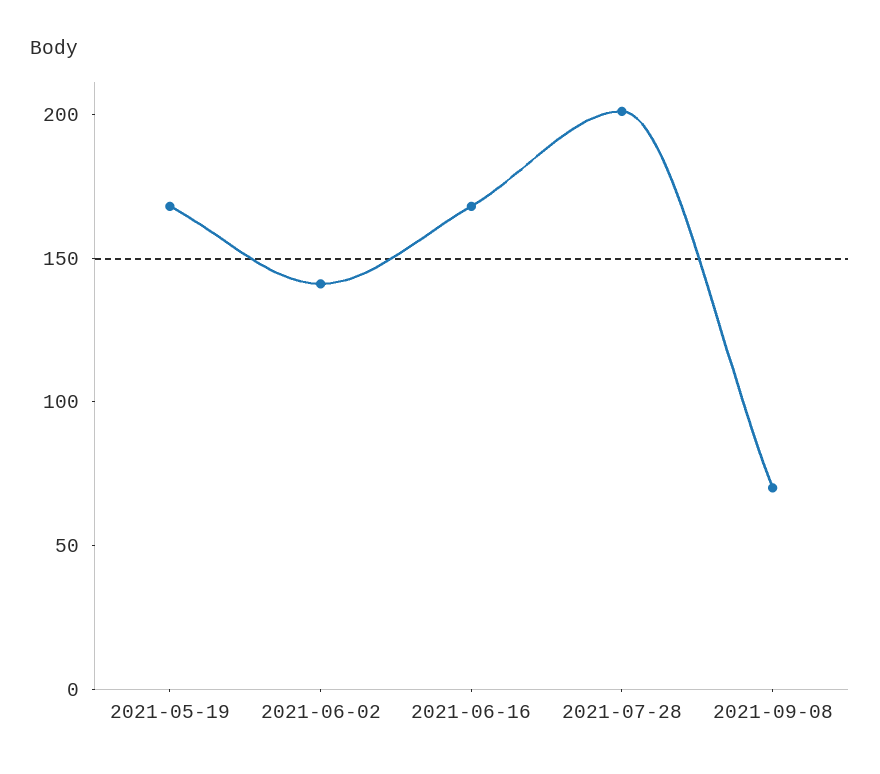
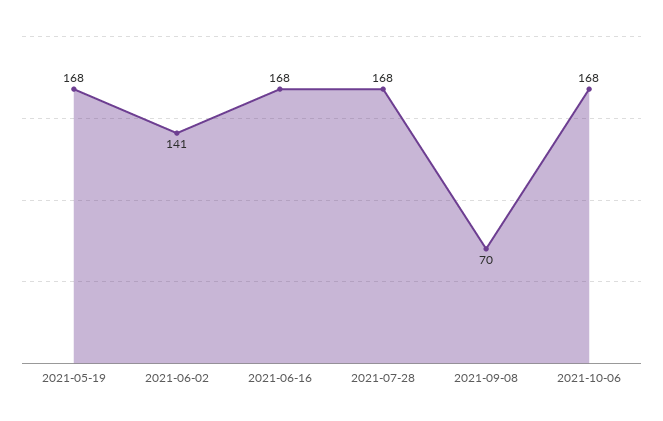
2021-07-28: 200 -> 168
2021-10-06: none -> 168

